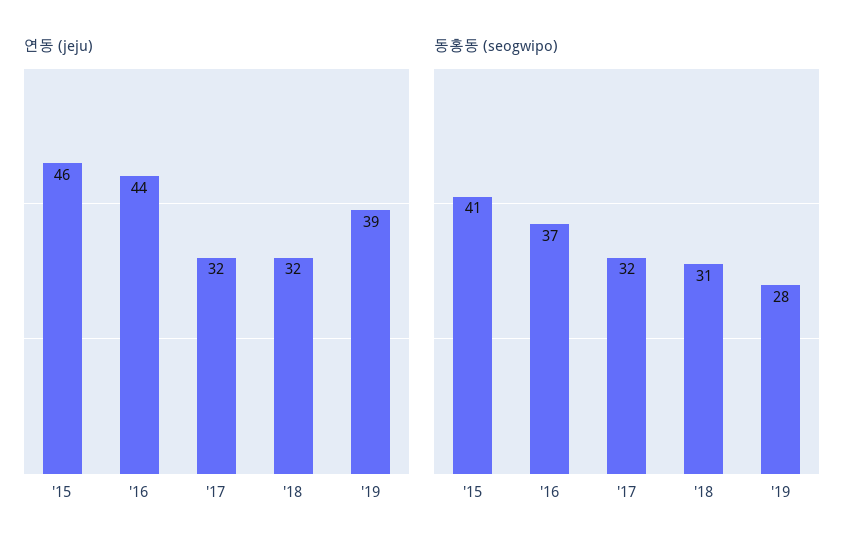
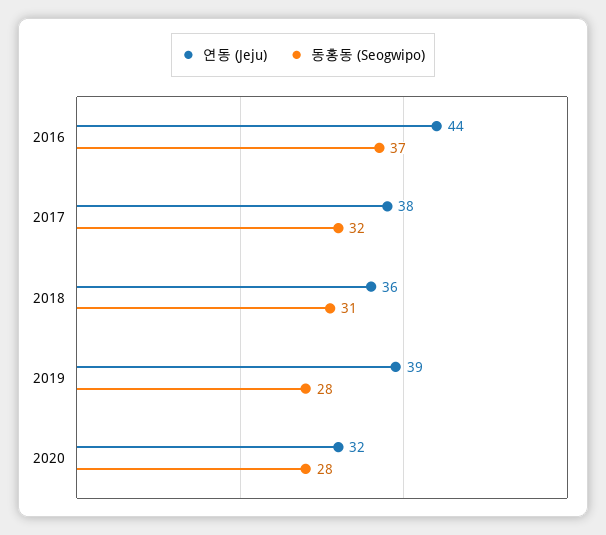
연동 (jeju), '15: 46 -> none
연동 (jeju), '17: 32 -> 38
연동 (jeju), '18: 32 -> 36
동홍동 (seogwipo), '15: 41 -> none
연동 (jeju), 2020: none -> 32
동홍동 (seogwipo), 2020: none -> 28

